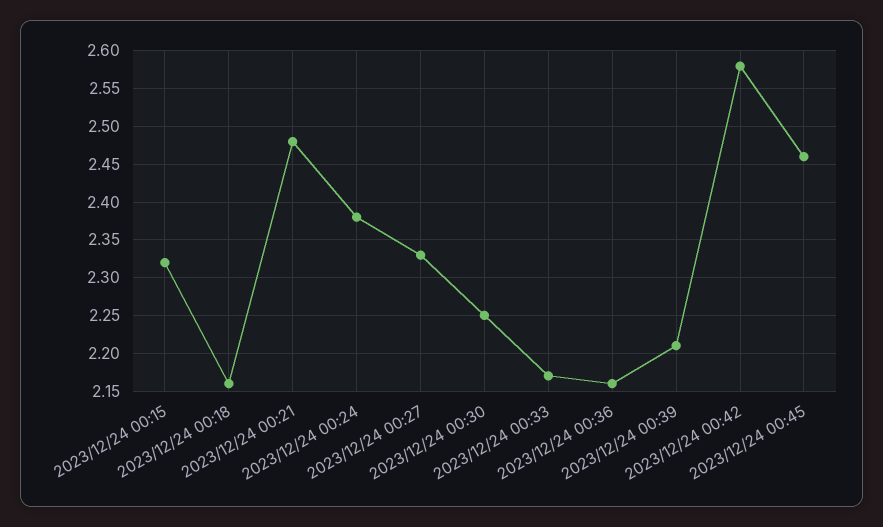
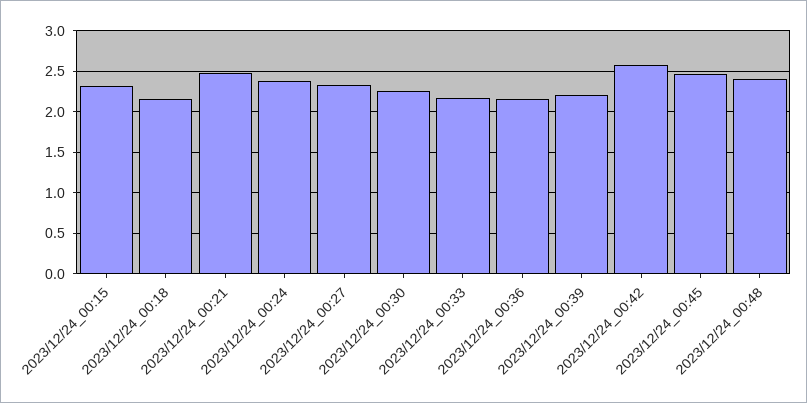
2023/12/24_00:48: none -> 2.4

